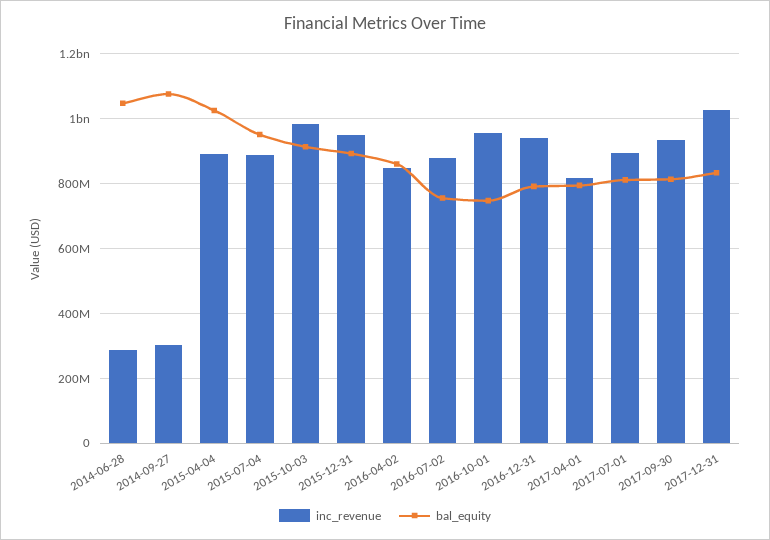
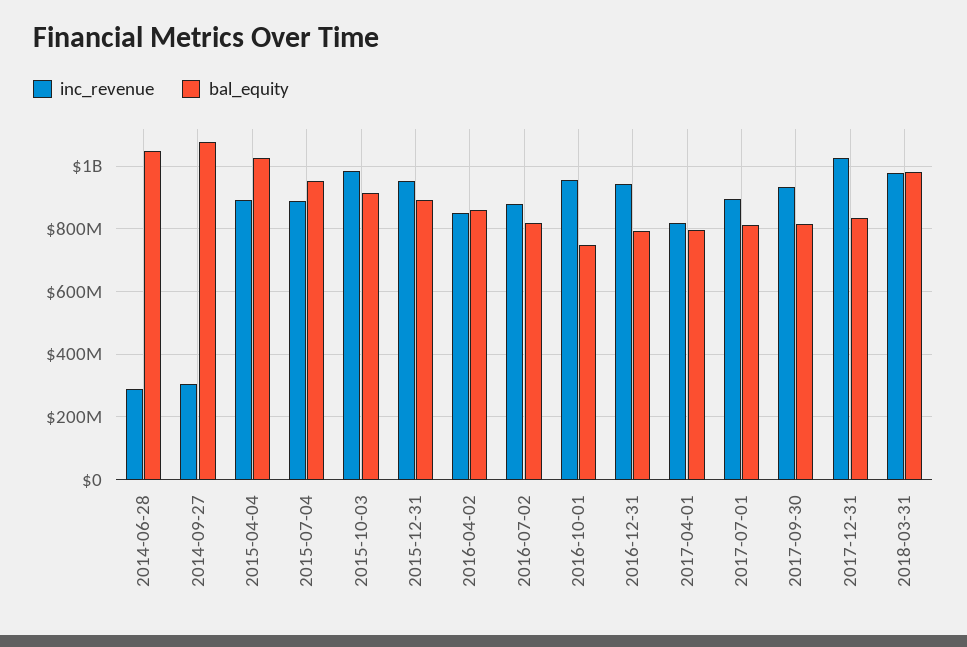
bal_equity, 2016-07-02: 760000000 -> 820000000
inc_revenue, 2018-03-31: none -> 980000000
bal_equity, 2018-03-31: none -> 980000000

